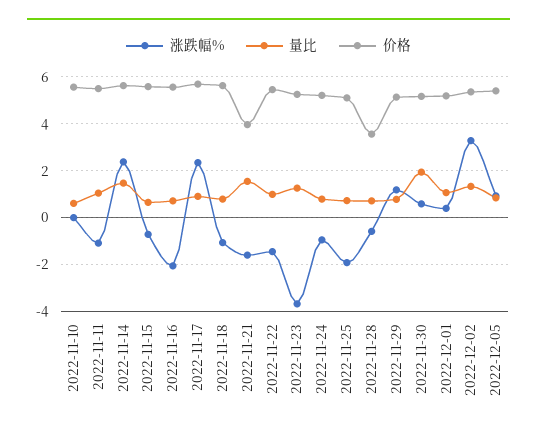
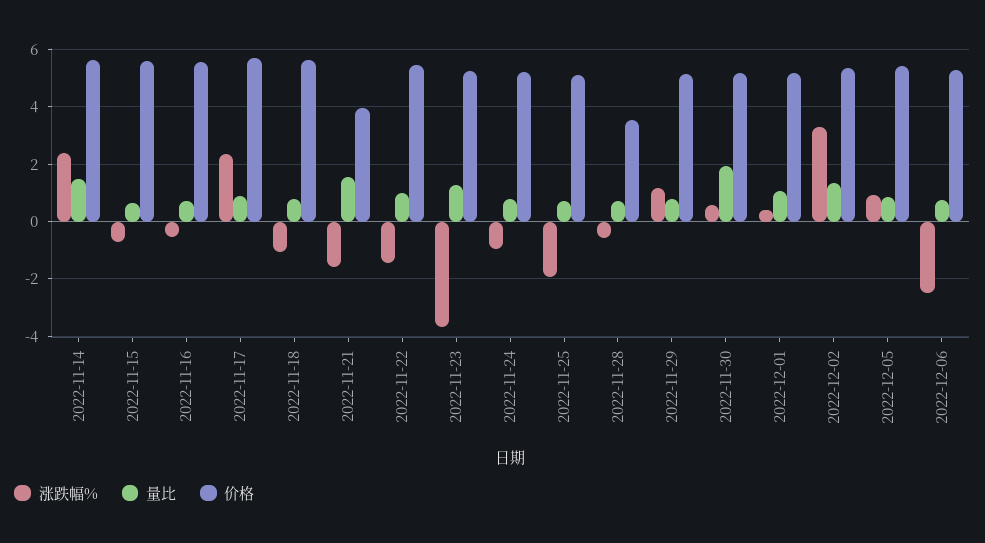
涨跌幅%, 2022-11-10: 0 -> none
量比, 2022-11-10: 0.5 -> none
价格, 2022-11-10: 5.5 -> none
涨跌幅%, 2022-11-11: -1 -> none
量比, 2022-11-11: 1 -> none
价格, 2022-11-11: 5.5 -> none
涨跌幅%, 2022-11-16: -2 -> -0.5
涨跌幅%, 2022-12-06: none -> -2.5
量比, 2022-12-06: none -> 0.75
价格, 2022-12-06: none -> 5.25

